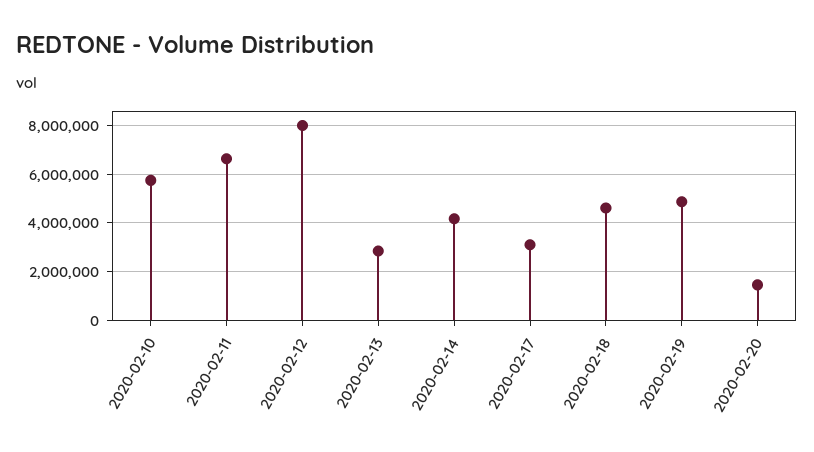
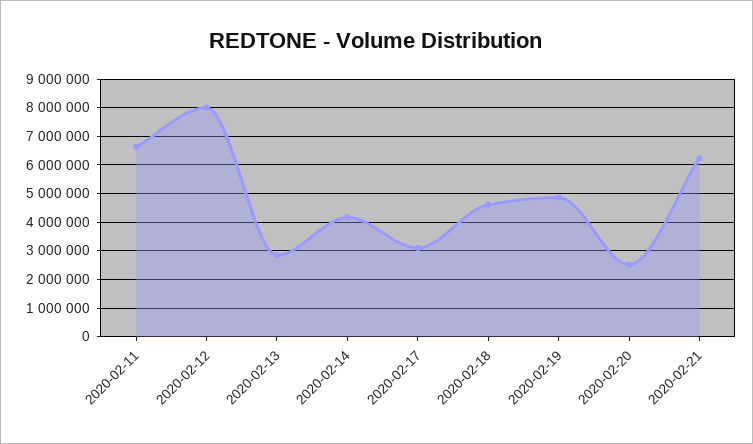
2020-02-10: 5750000 -> none
2020-02-20: 1500000 -> 2500000
2020-02-21: none -> 6250000

